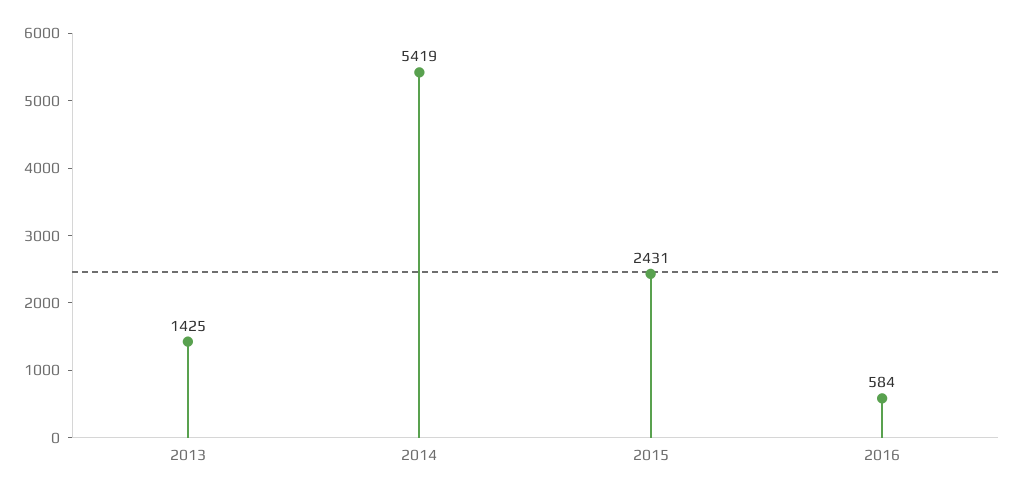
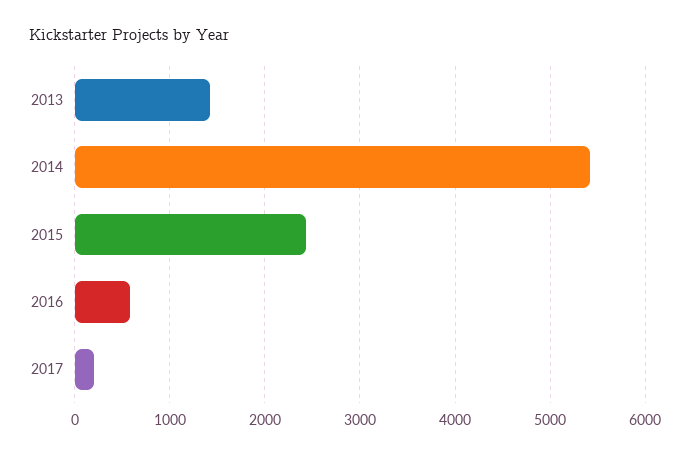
2017: none -> 200

